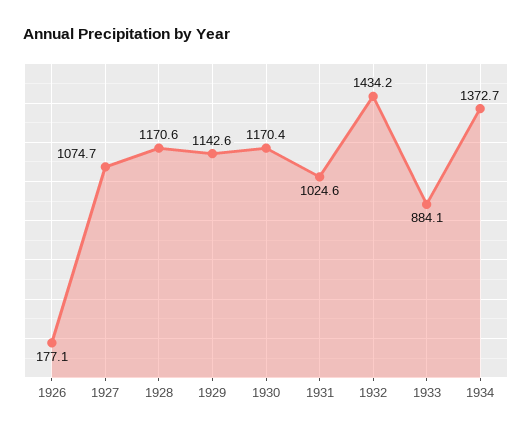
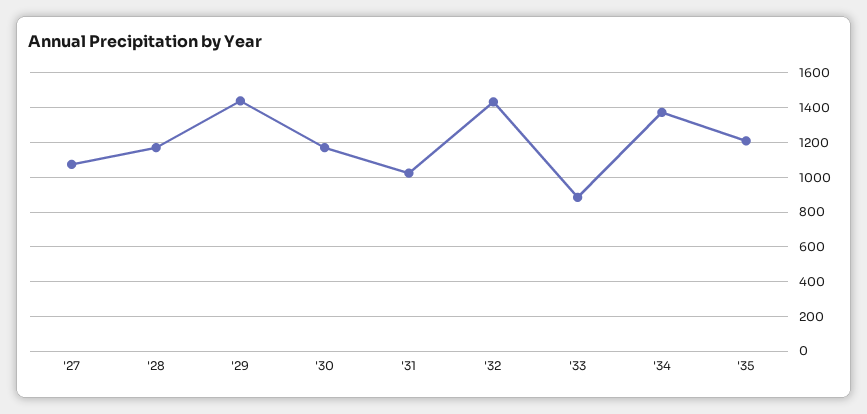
1926: 177.1 -> none
1929: 1142.6 -> 1450
'35: none -> 1200

